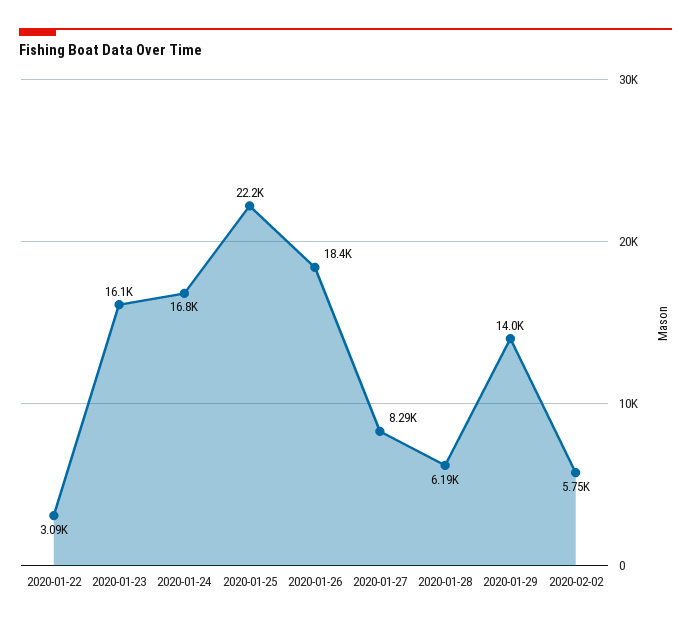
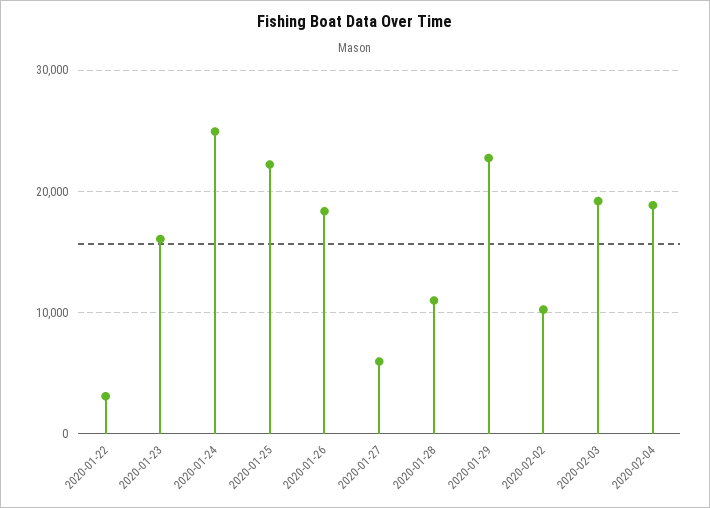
2020-01-24: 16800 -> 25000
2020-01-27: 8290 -> 6000
2020-01-28: 6190 -> 11000
2020-01-29: 14000 -> 23000
2020-02-02: 5750 -> 10000
2020-02-03: none -> 19000
2020-02-04: none -> 19000

